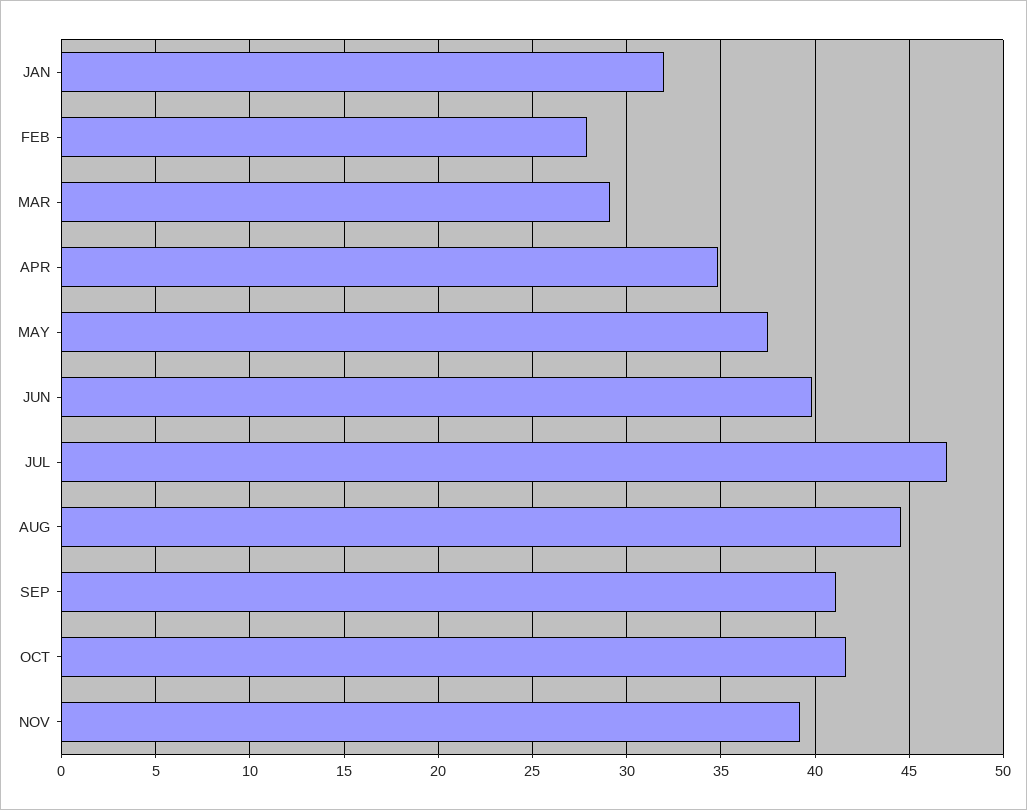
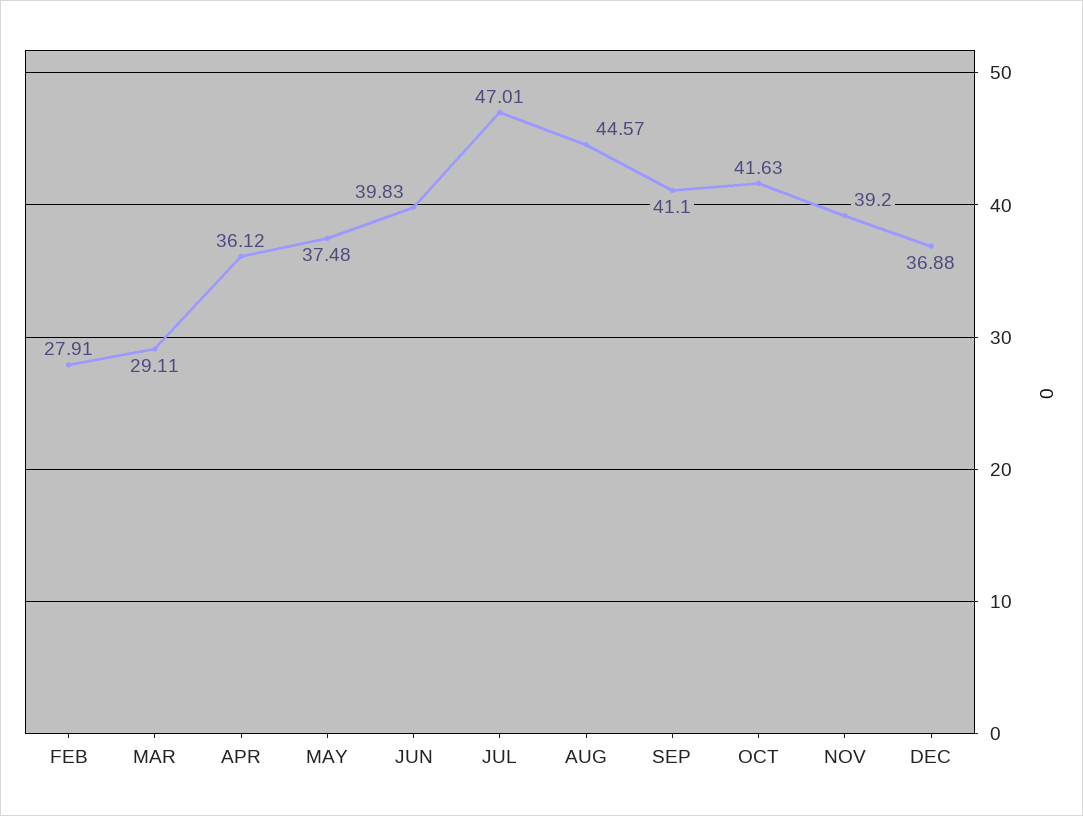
JAN: 32 -> none
APR: 35 -> 36.12
DEC: none -> 36.88

